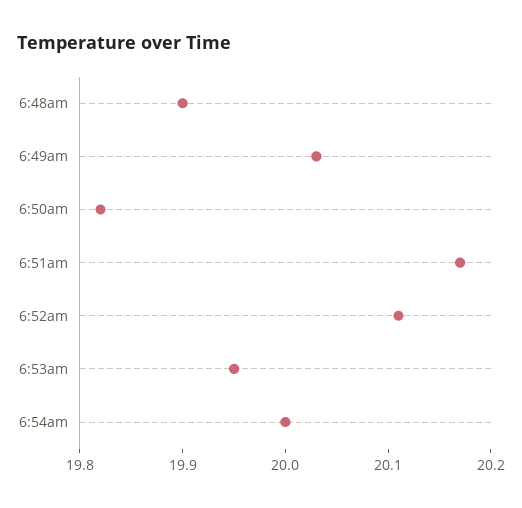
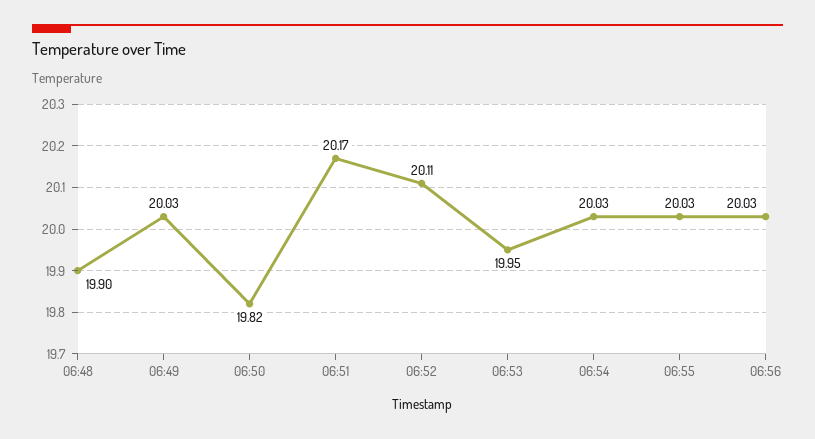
6:54am: 20 -> 20.03
06:55: none -> 20.03
06:56: none -> 20.03

